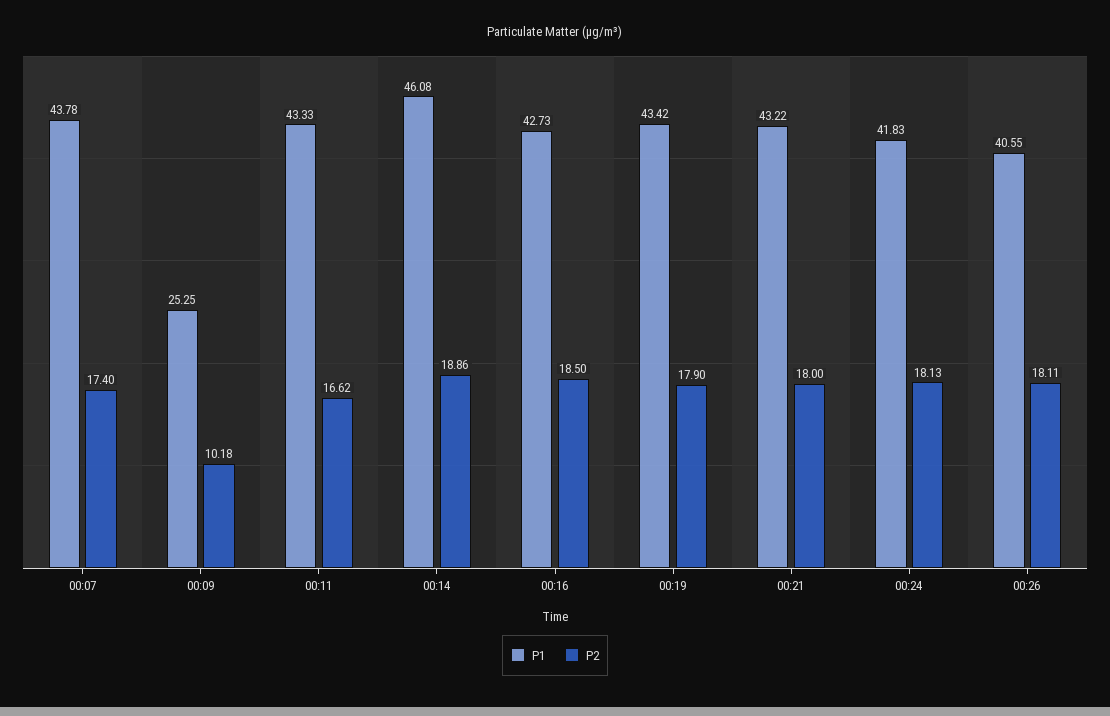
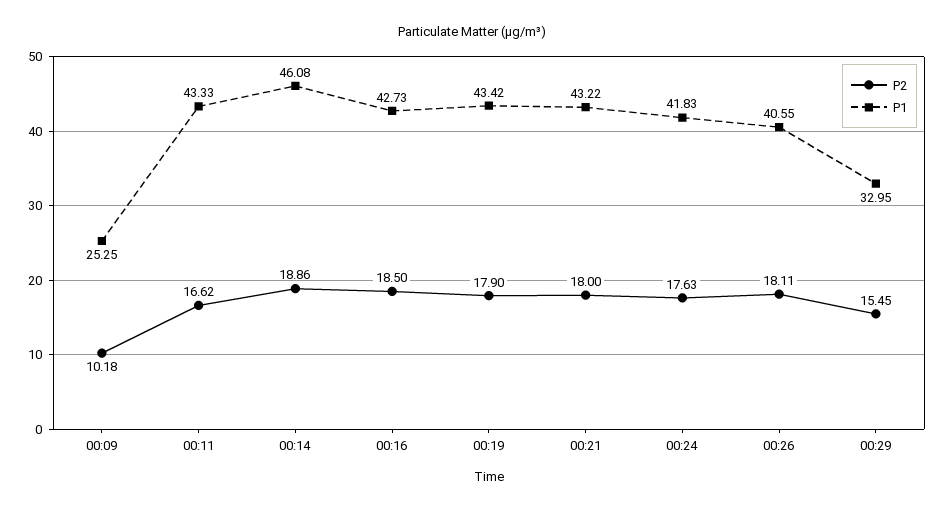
P1, 00:07: 43.78 -> none
P2, 00:07: 17.4 -> none
P2, 00:24: 18.13 -> 17.63
P2, 00:29: none -> 15.45
P1, 00:29: none -> 32.95

